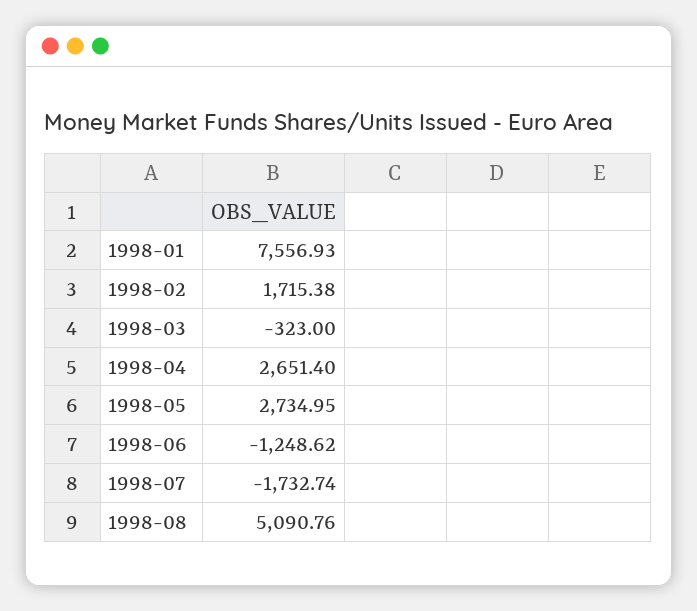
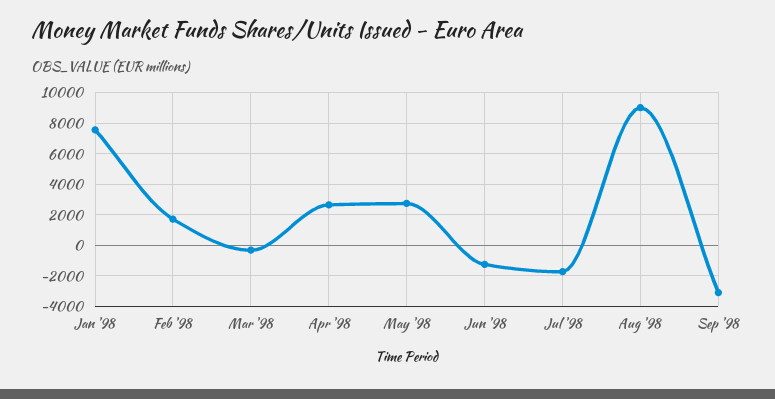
1998-08: 5090.76 -> 9000
Sep '98: none -> -3000

